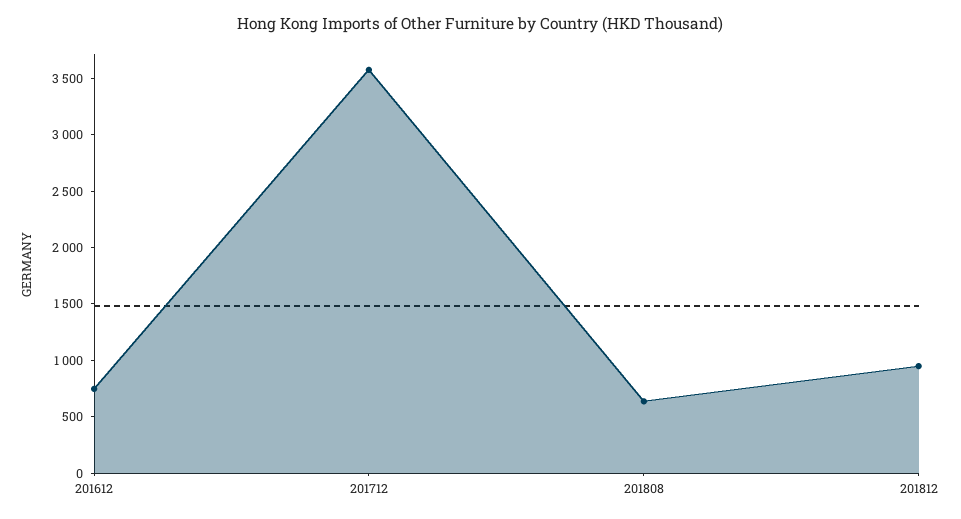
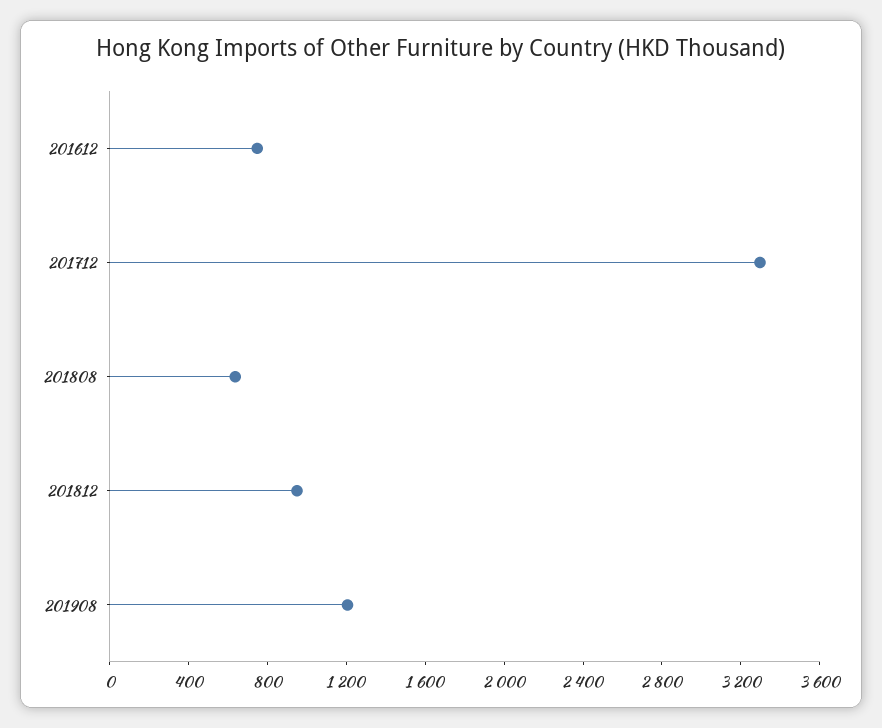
201712: 3600 -> 3300
201908: none -> 1200

